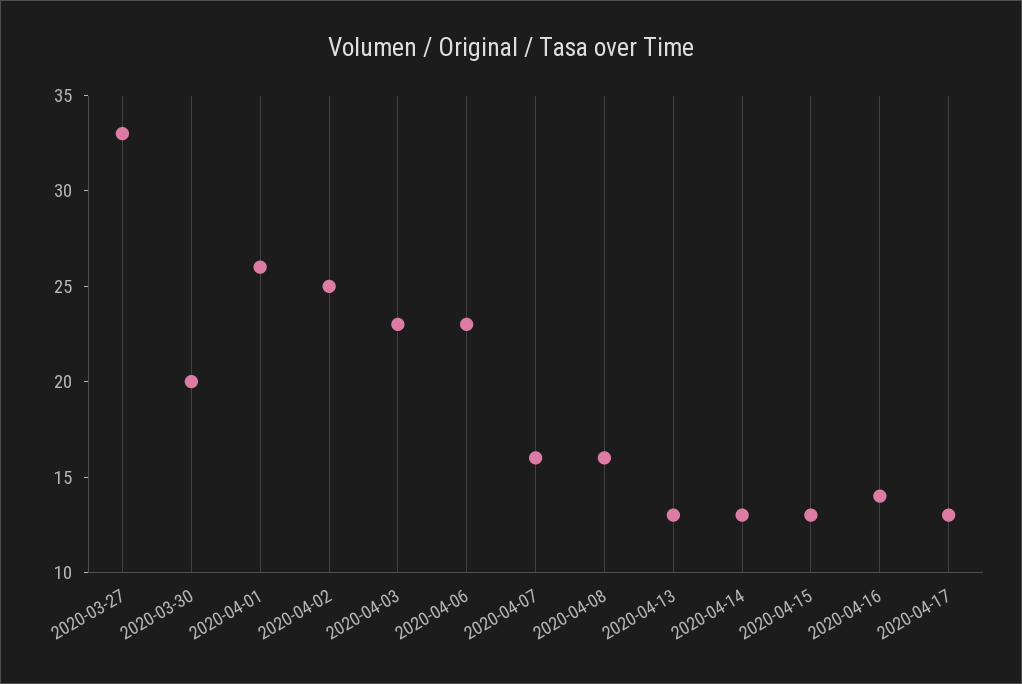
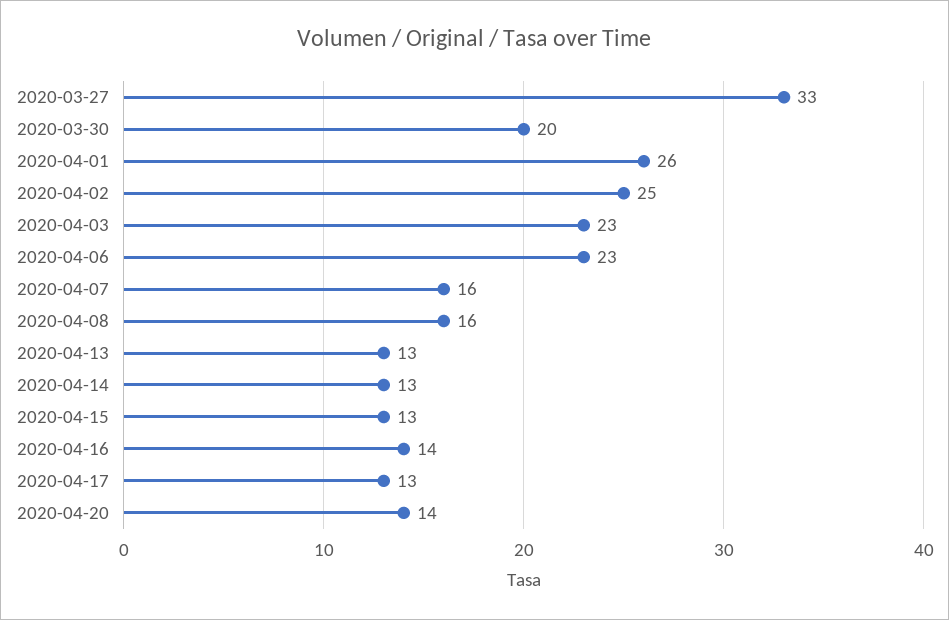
2020-04-20: none -> 14

